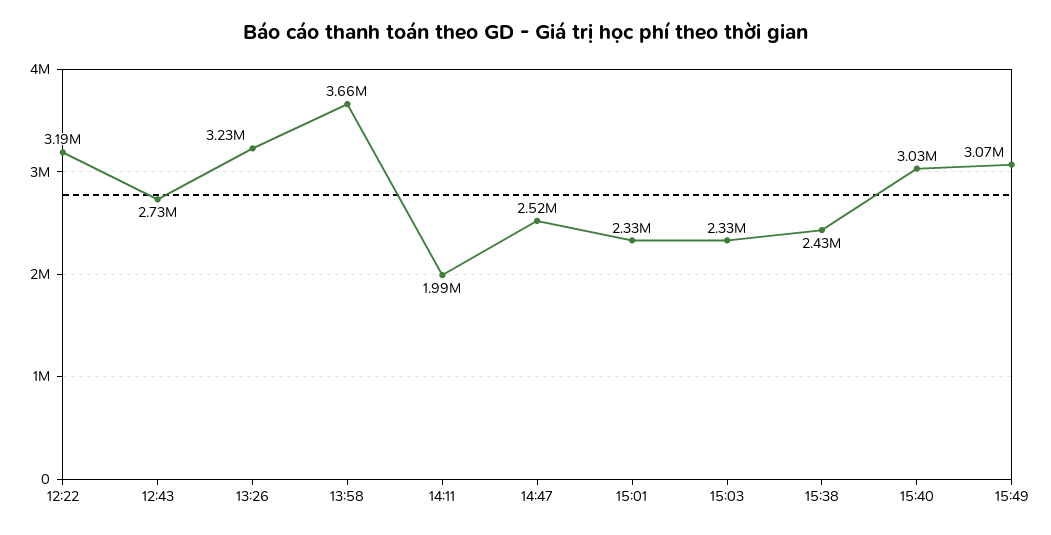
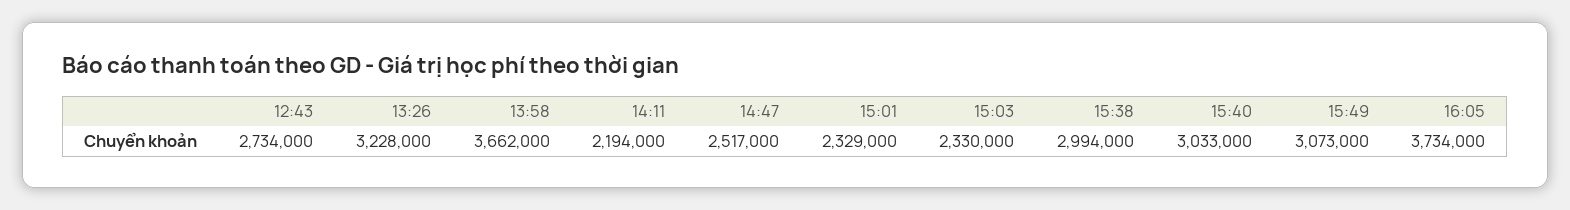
12:22: 3190000 -> none
14:11: 1990000 -> 2194000
15:38: 2430000 -> 2994000
16:05: none -> 3734000

